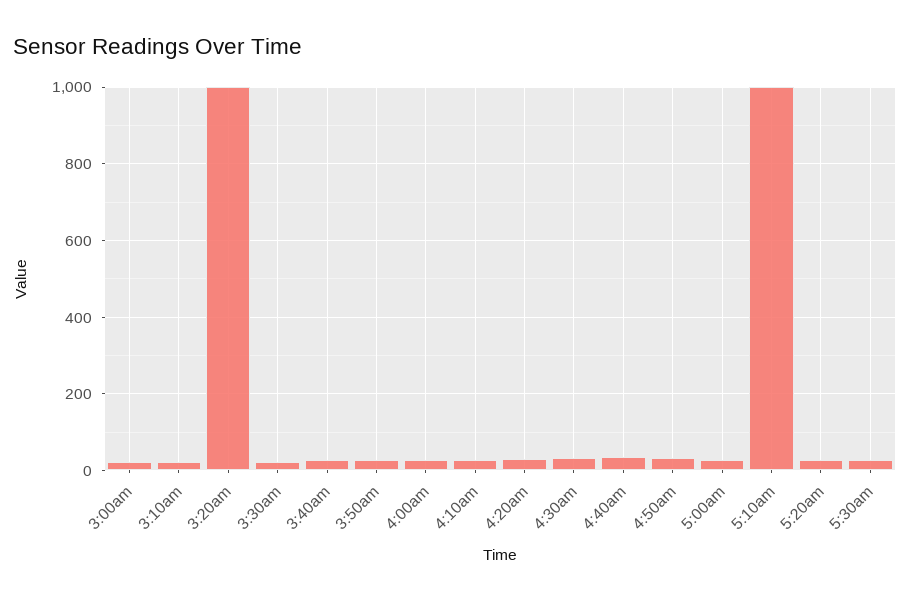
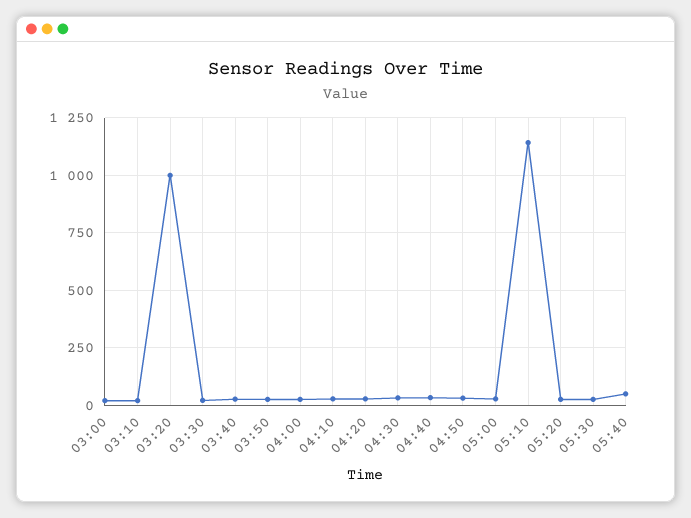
5:10am: 1000 -> 1150
05:40: none -> 50

